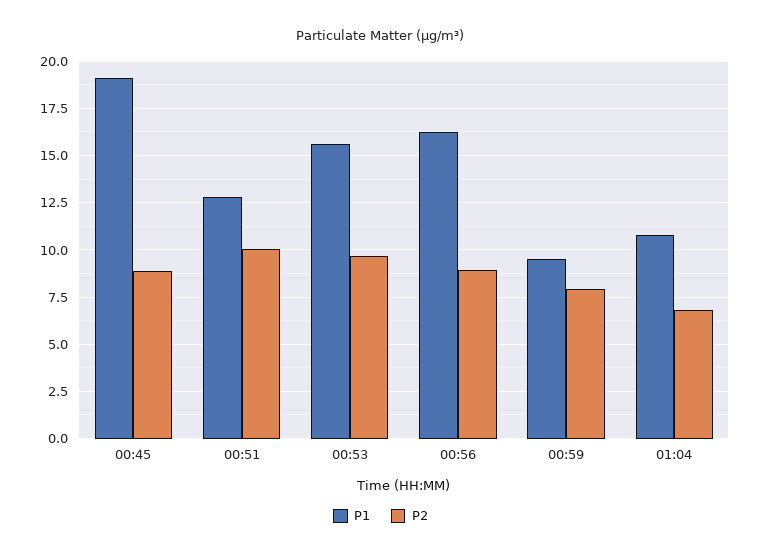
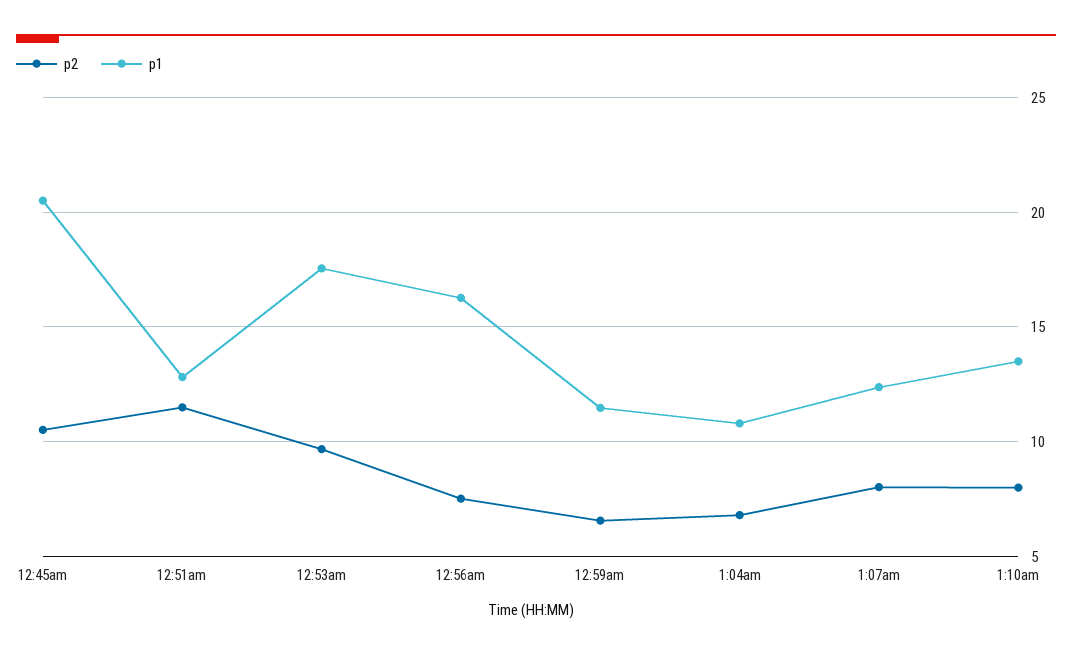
P1, 00:45: 19 -> 20.5
P2, 00:45: 9 -> 10.5
P2, 00:51: 10 -> 11.5
P1, 00:53: 15.5 -> 17.5
P2, 00:56: 9 -> 7.5
P1, 00:59: 9.5 -> 11.5
P2, 00:59: 8 -> 6.5
P2, 1:07am: none -> 8
P1, 1:07am: none -> 12.5
P2, 1:10am: none -> 8
P1, 1:10am: none -> 13.5

